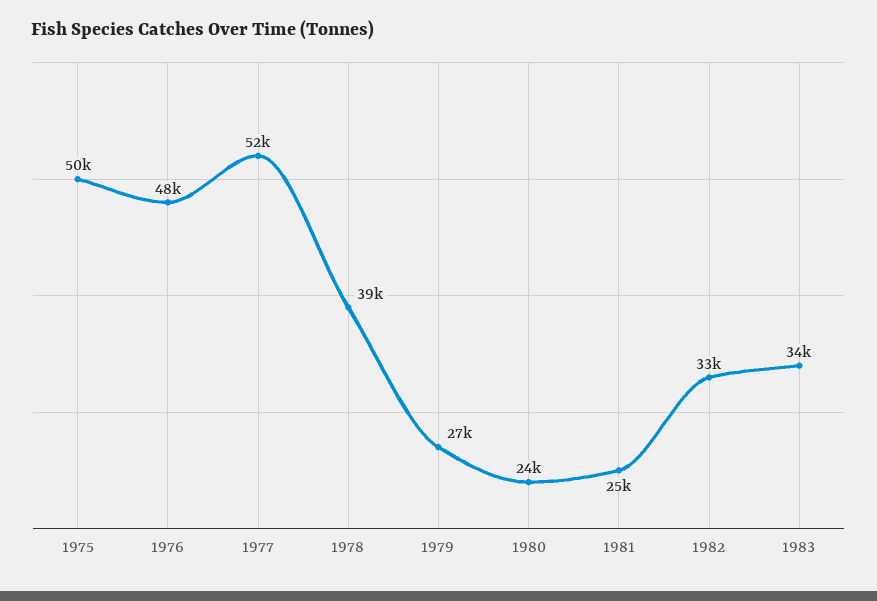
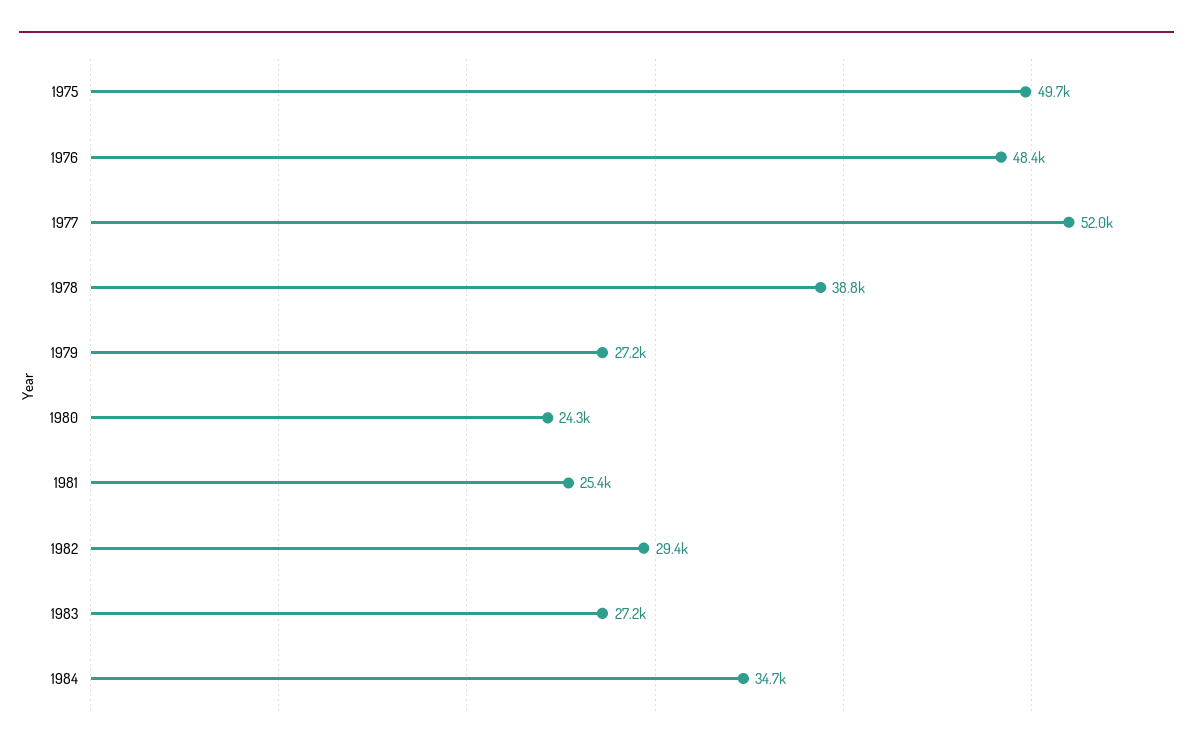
1982: 33000 -> 29400
1983: 34000 -> 27200
1984: none -> 34700

